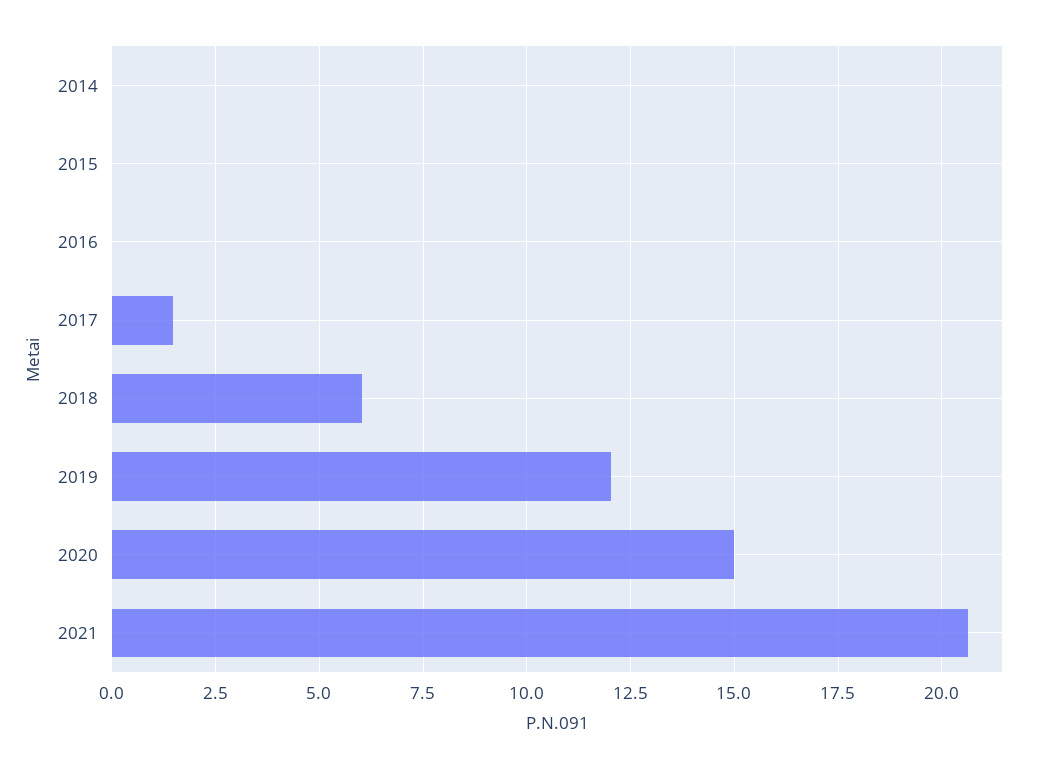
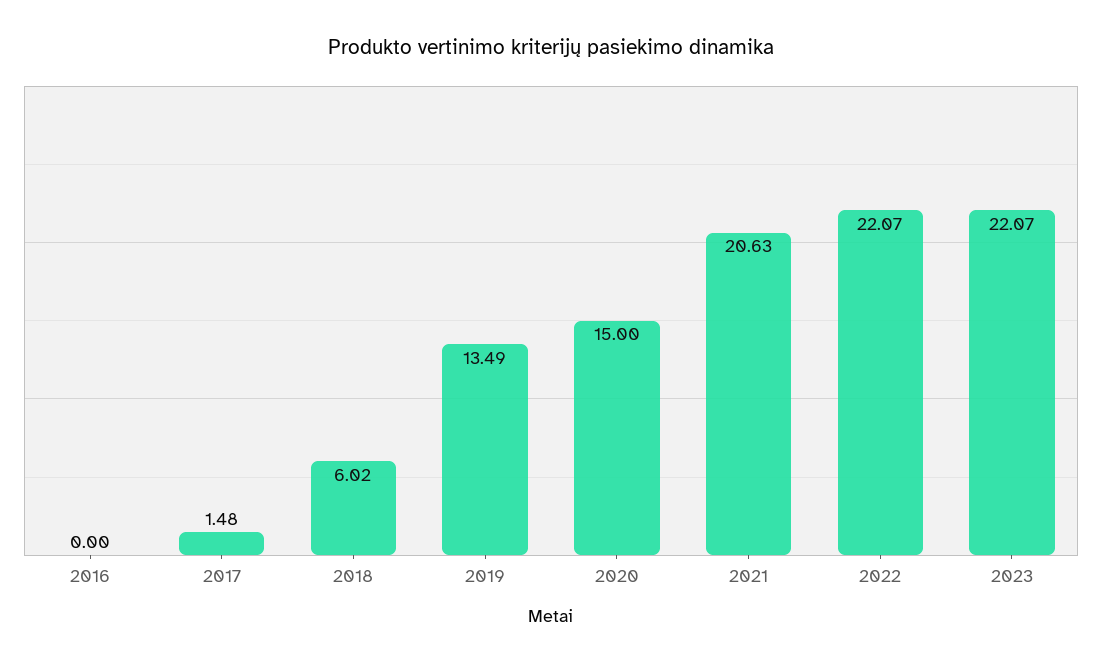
2014: 0 -> none
2015: 0 -> none
2019: 12 -> 13.49
2022: none -> 22.07
2023: none -> 22.07

